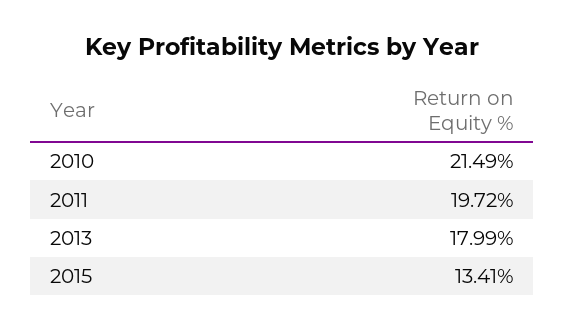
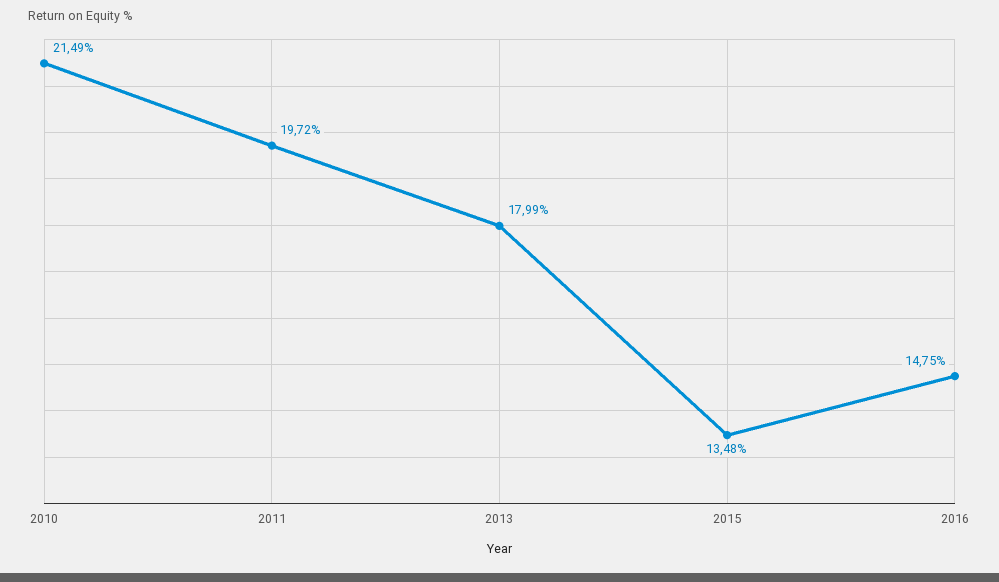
2015: 13.41 -> 13.48
2016: none -> 14.75

